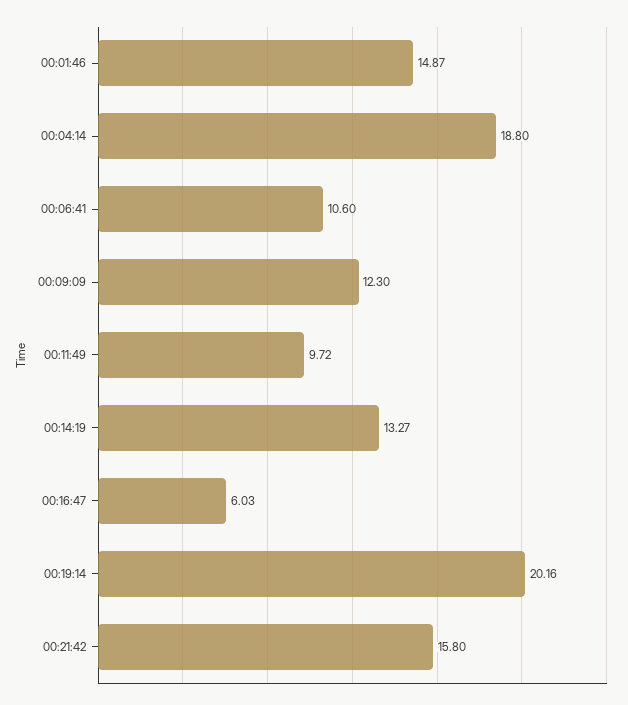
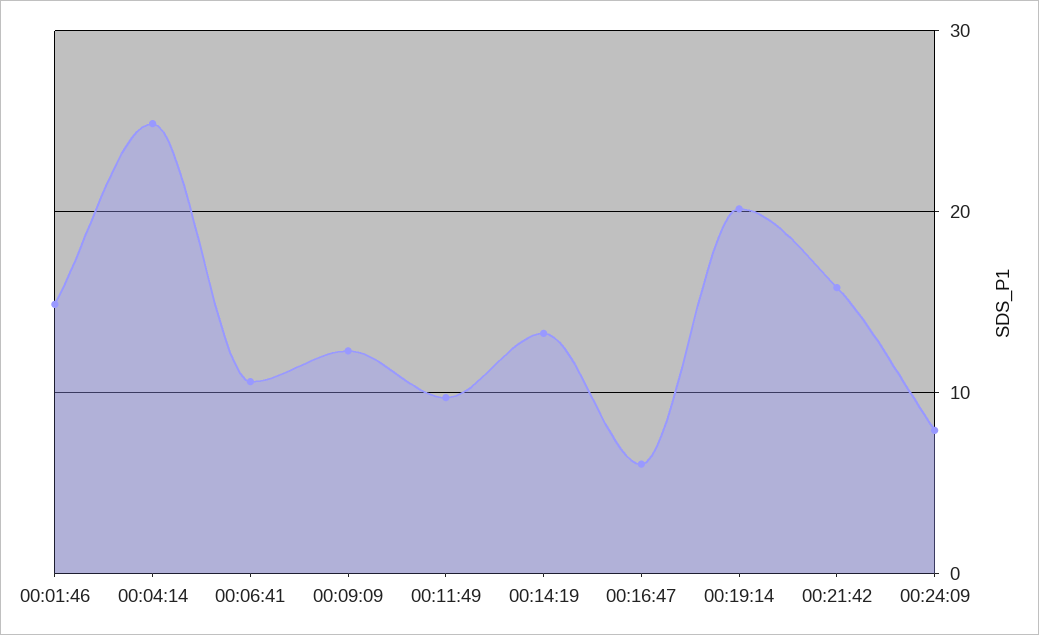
00:04:14: 18.8 -> 25
00:24:09: none -> 8

